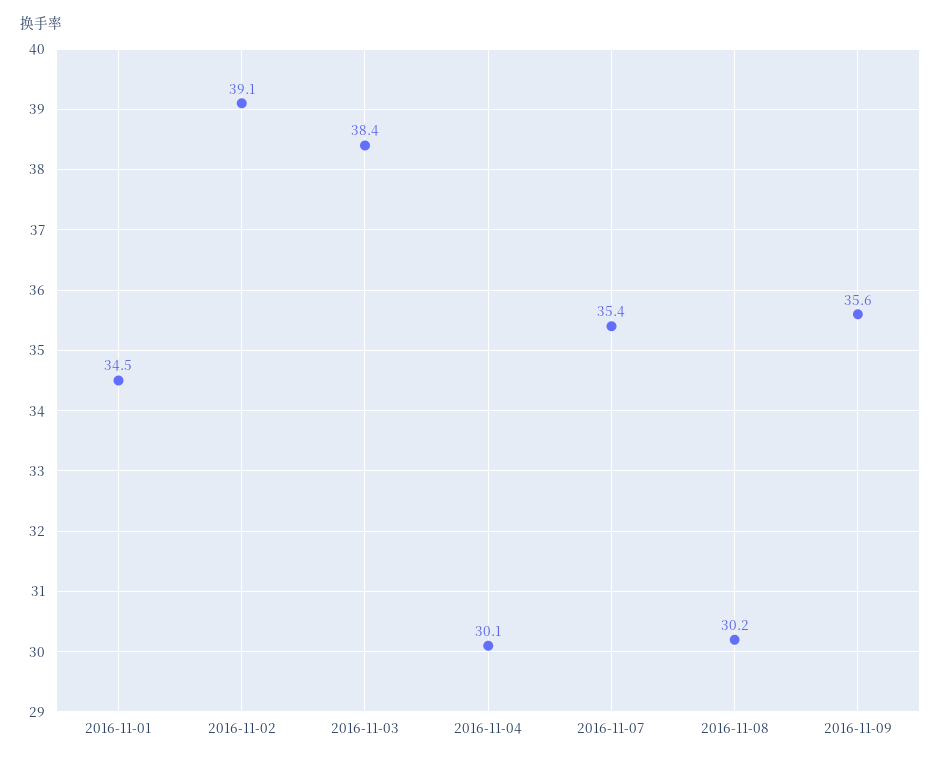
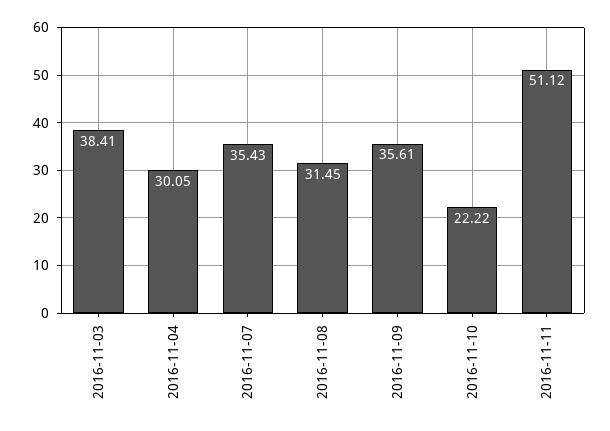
2016-11-01: 34.5 -> none
2016-11-02: 39.1 -> none
2016-11-08: 30.2 -> 31.45
2016-11-10: none -> 22.22
2016-11-11: none -> 51.12

